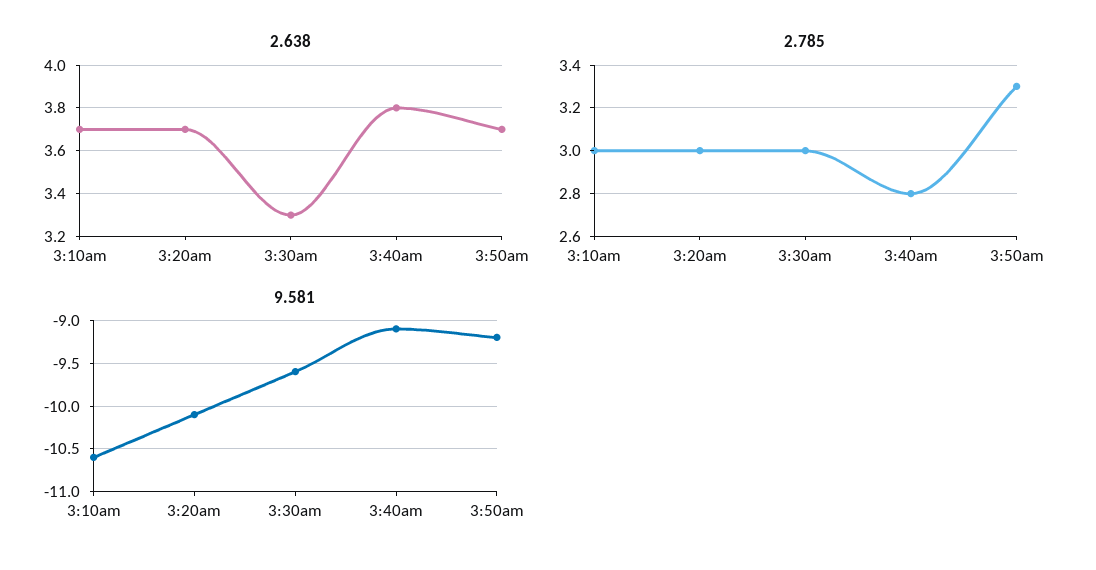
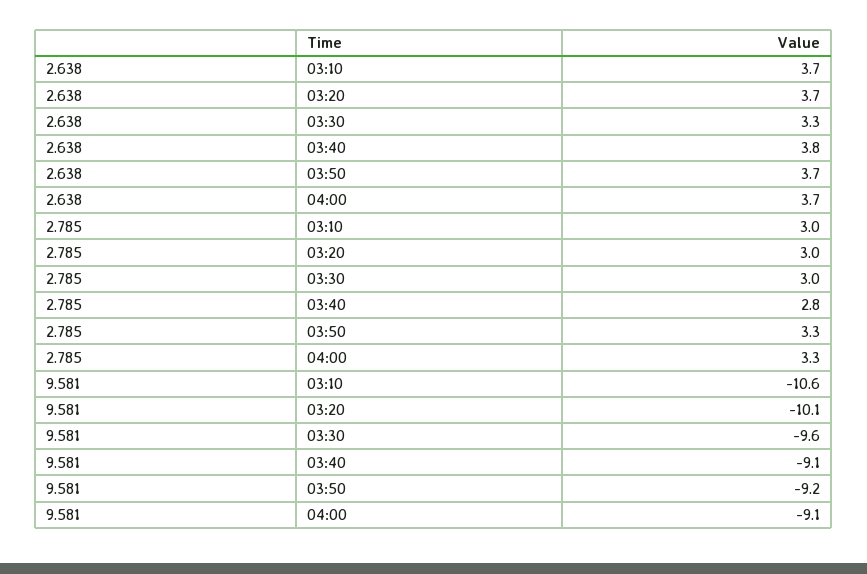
2.638, 04:00: none -> 3.7
2.785, 04:00: none -> 3.3
9.581, 04:00: none -> -9.1

